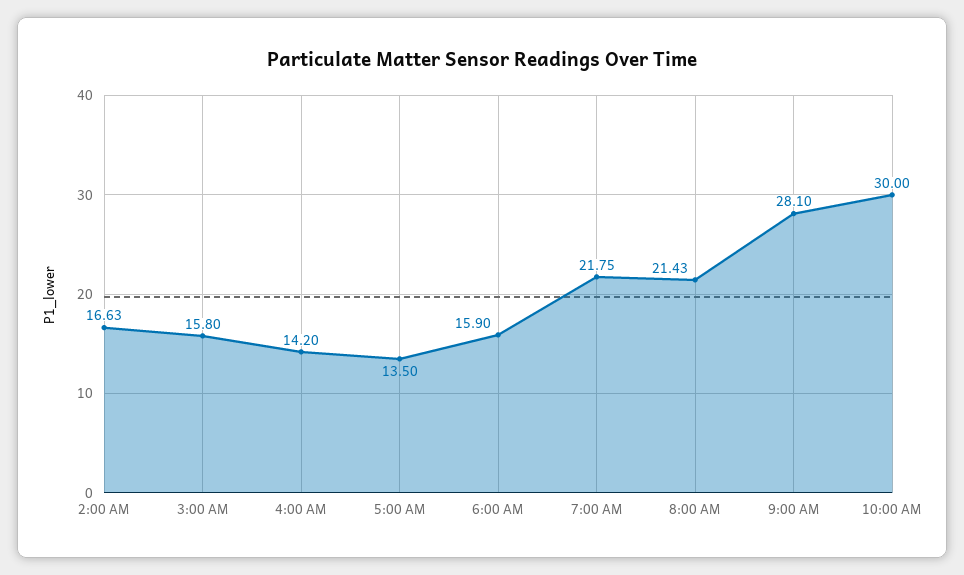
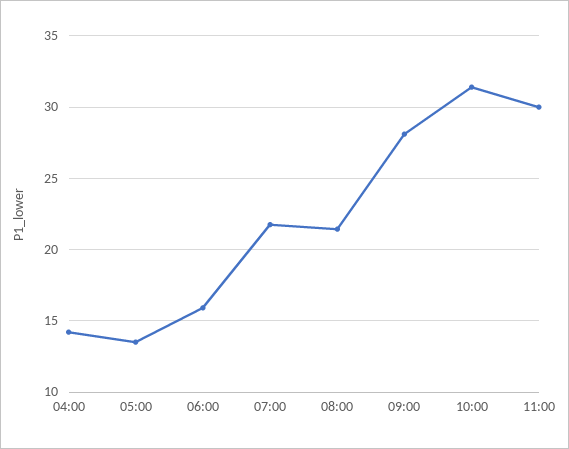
2:00 AM: 16.63 -> none
3:00 AM: 15.8 -> none
10:00 AM: 30 -> 31.5
11:00: none -> 30

